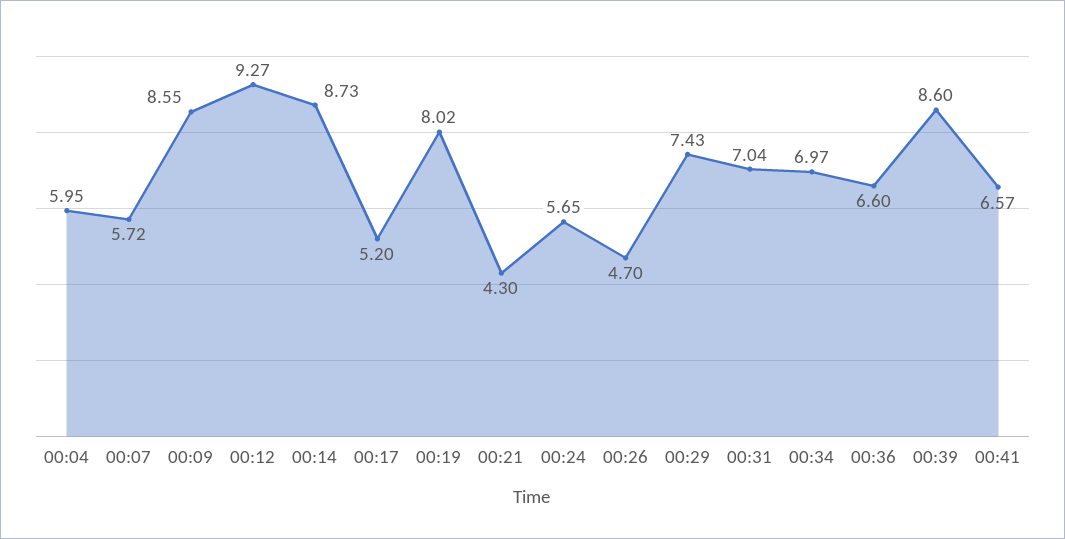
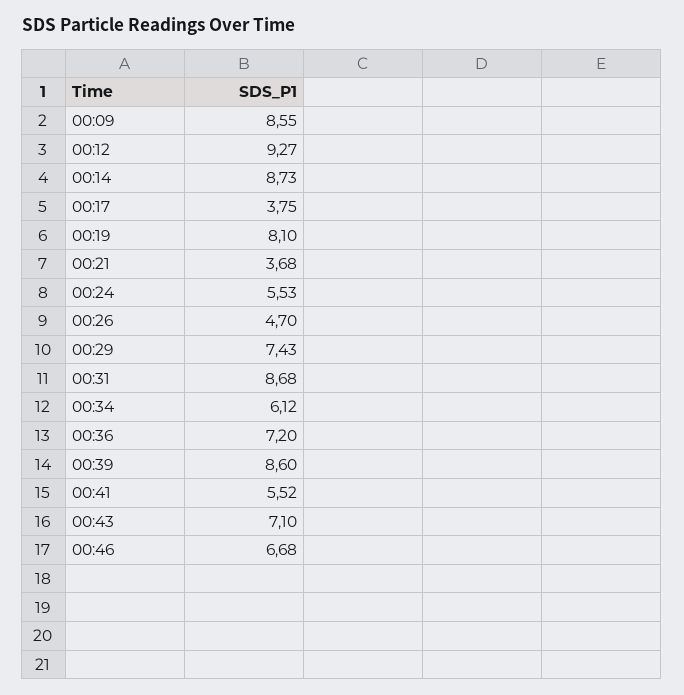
00:04: 5.95 -> none
00:07: 5.72 -> none
00:17: 5.2 -> 3.75
00:19: 8.02 -> 8.1
00:21: 4.3 -> 3.68
00:24: 5.65 -> 5.53
00:31: 7.04 -> 8.68
00:34: 6.97 -> 6.12
00:36: 6.6 -> 7.2
00:41: 6.57 -> 5.52
00:43: none -> 7.1
00:46: none -> 6.68

